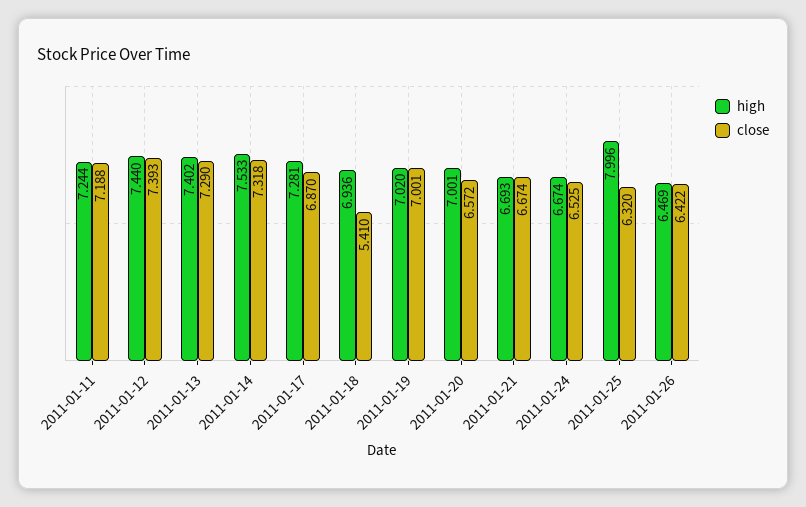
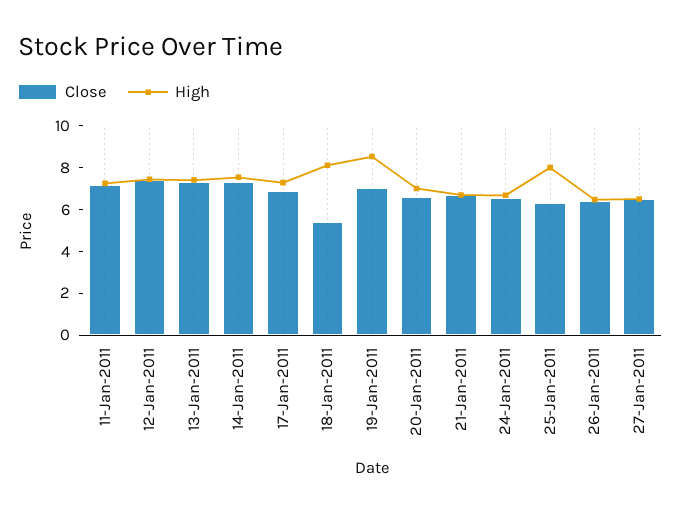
high, 2011-01-18: 6.936 -> 8
high, 2011-01-19: 7.02 -> 8.5
close, 27-Jan-2011: none -> 6.5
high, 27-Jan-2011: none -> 6.5

